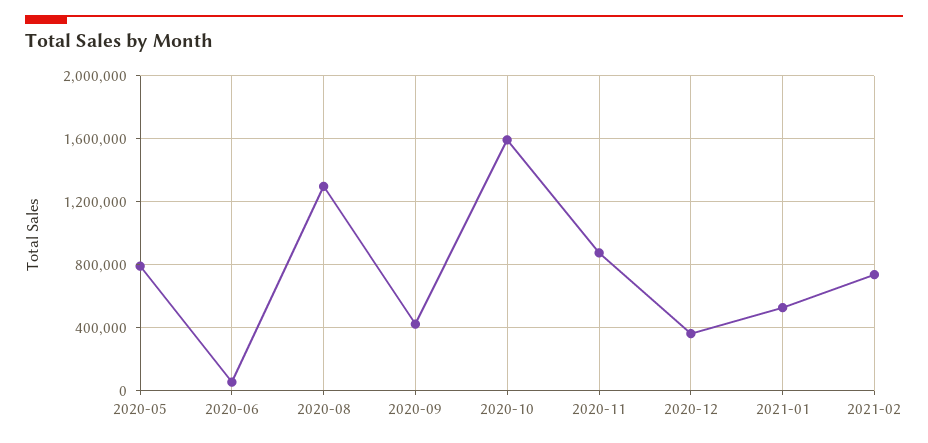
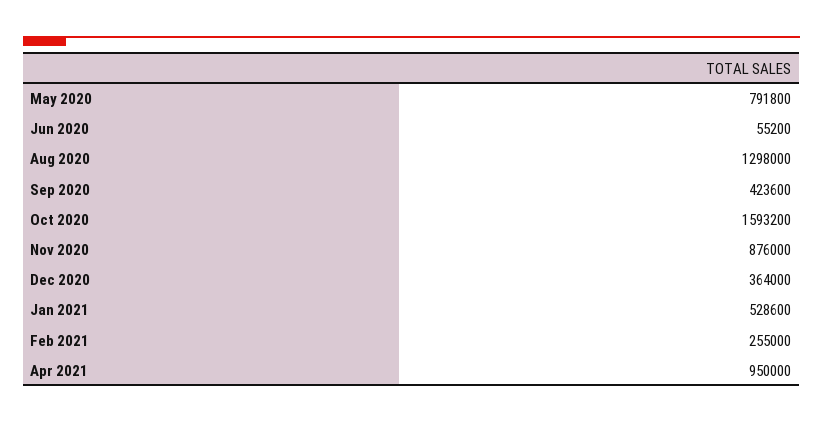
2021-02: 750000 -> 255000
Apr 2021: none -> 950000

